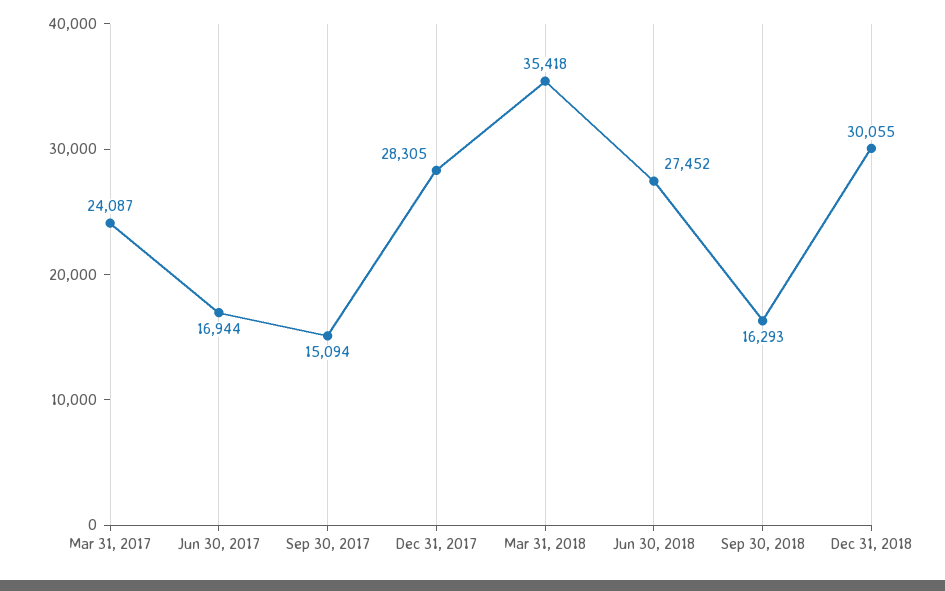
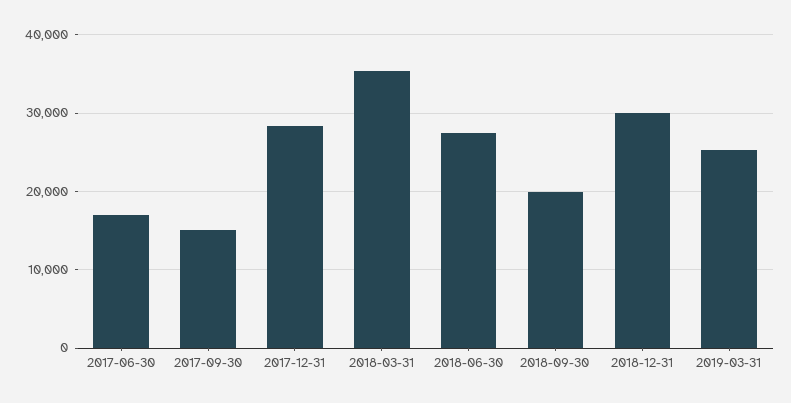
Mar 31, 2017: 24087 -> none
Sep 30, 2018: 16293 -> 20000
2019-03-31: none -> 25000

